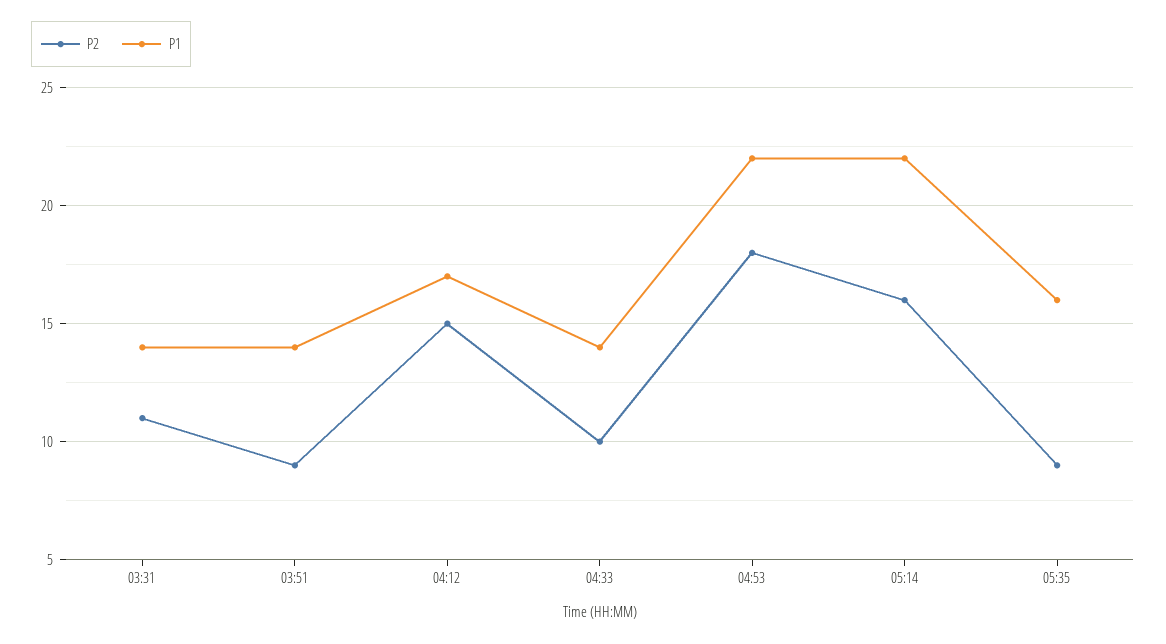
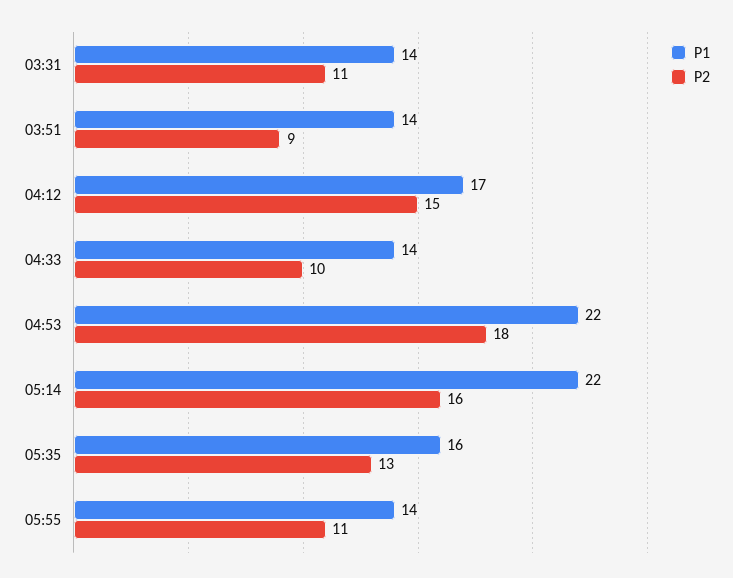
P2, 05:35: 9 -> 13
P1, 05:55: none -> 14
P2, 05:55: none -> 11

